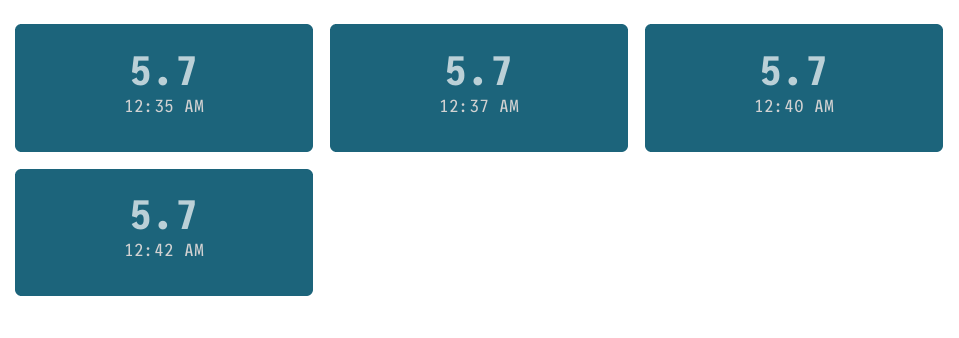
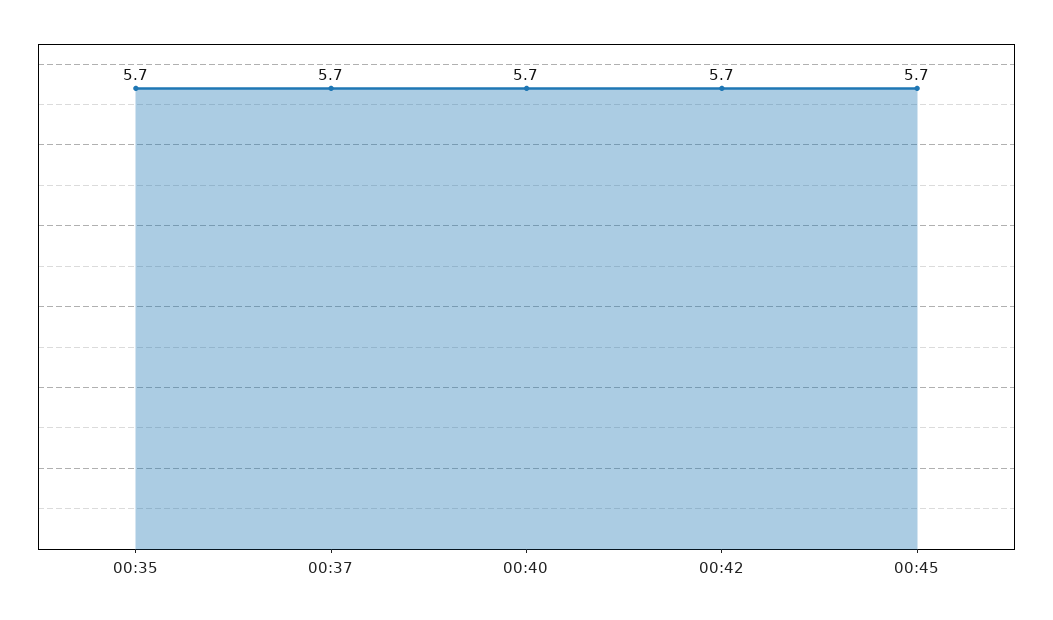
00:45: none -> 5.7

